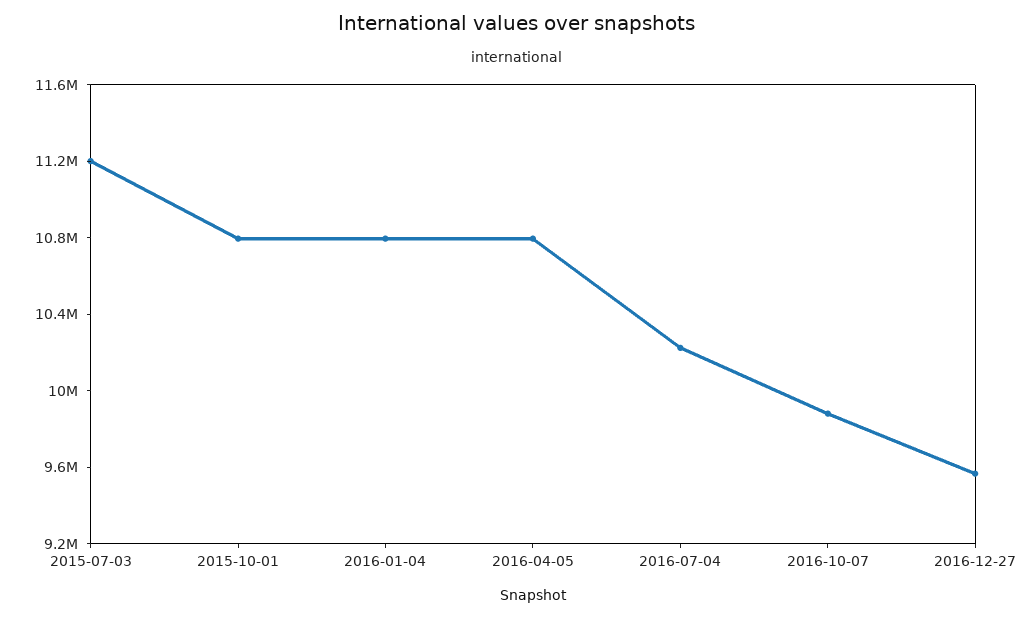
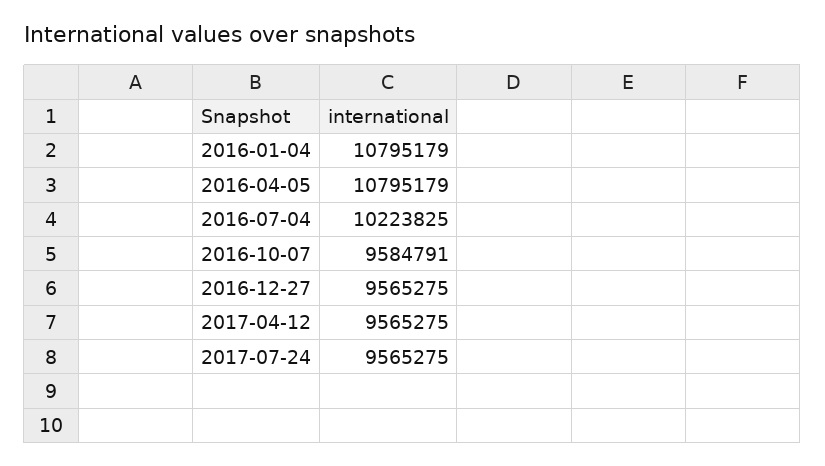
2015-07-03: 11200000 -> none
2015-10-01: 10800000 -> none
2016-10-07: 9900000 -> 9584791
2017-04-12: none -> 9565275
2017-07-24: none -> 9565275

